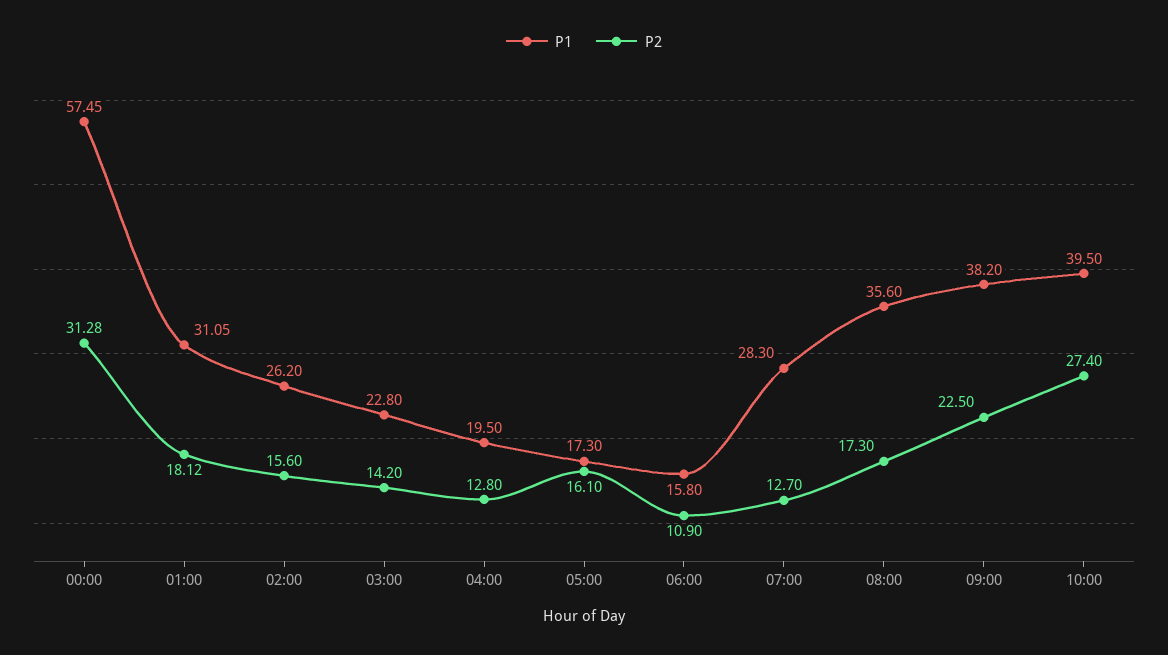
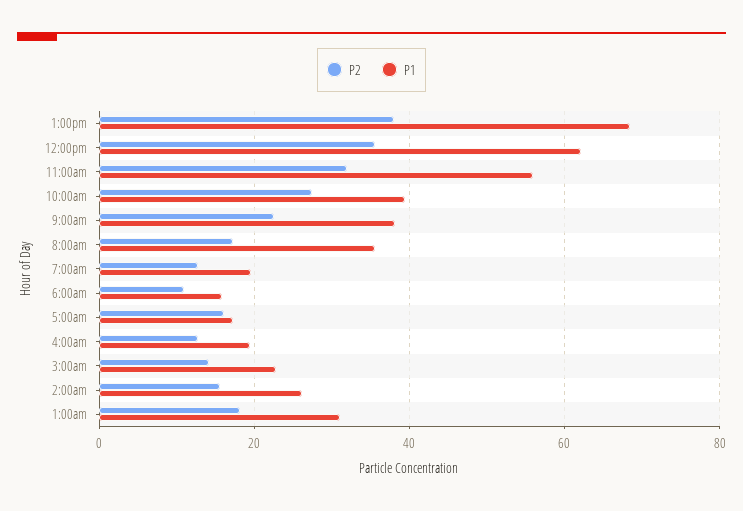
P1, 00:00: 57.45 -> none
P2, 00:00: 31.28 -> none
P1, 07:00: 28.3 -> 20
P2, 1:00pm: none -> 38
P1, 1:00pm: none -> 68
P2, 12:00pm: none -> 36
P1, 12:00pm: none -> 62
P2, 11:00am: none -> 32
P1, 11:00am: none -> 56

